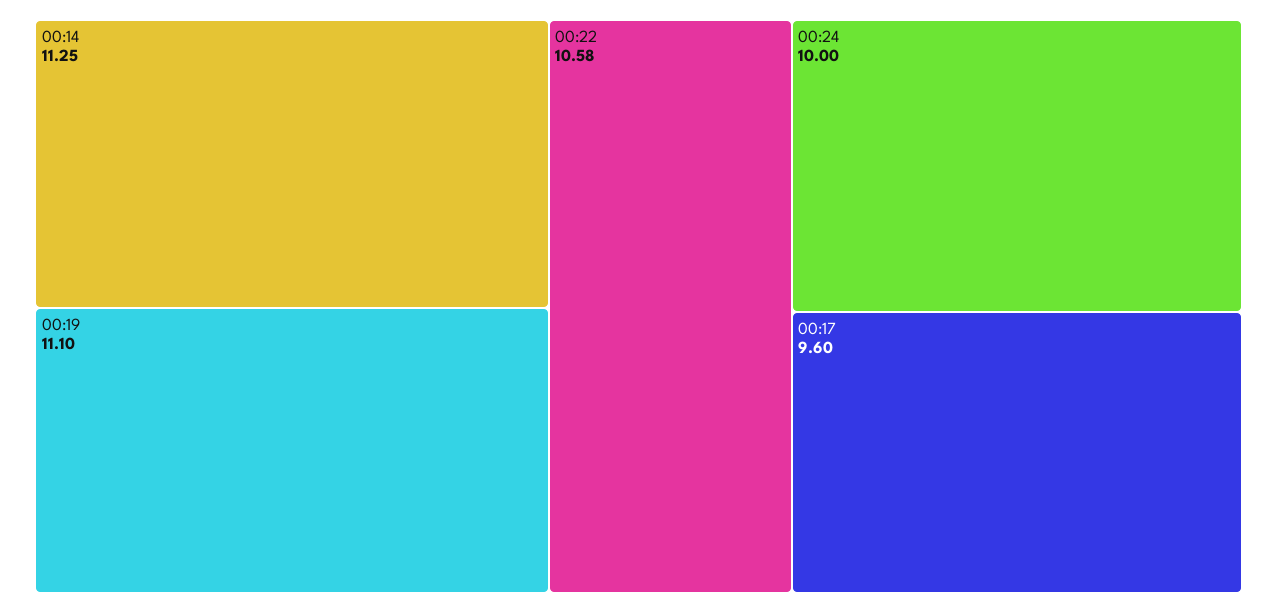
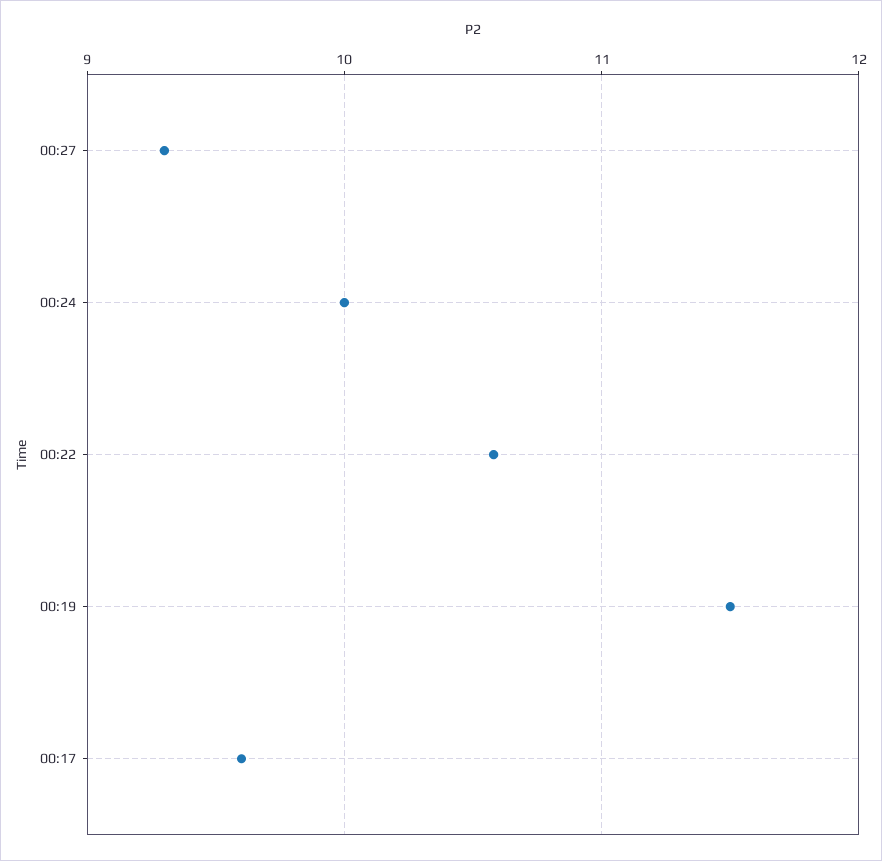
00:14: 11.25 -> none
00:19: 11.1 -> 11.5
00:27: none -> 9.3

